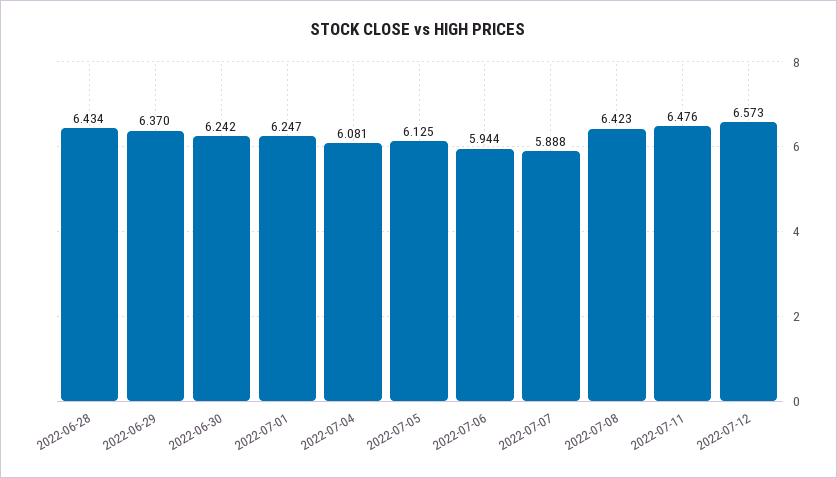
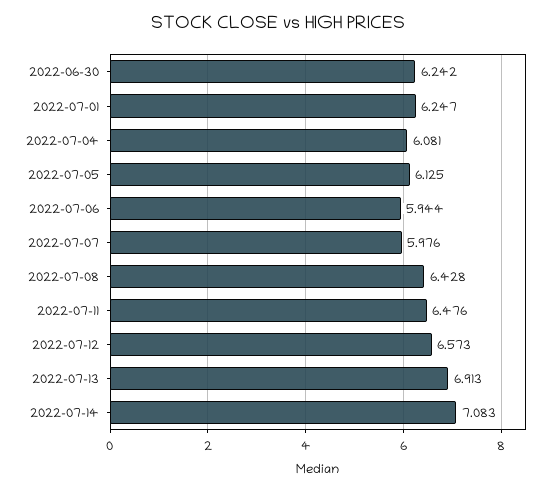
2022-06-28: 6.434 -> none
2022-06-29: 6.37 -> none
2022-07-07: 5.888 -> 5.976
2022-07-08: 6.423 -> 6.428
2022-07-13: none -> 6.913
2022-07-14: none -> 7.083

